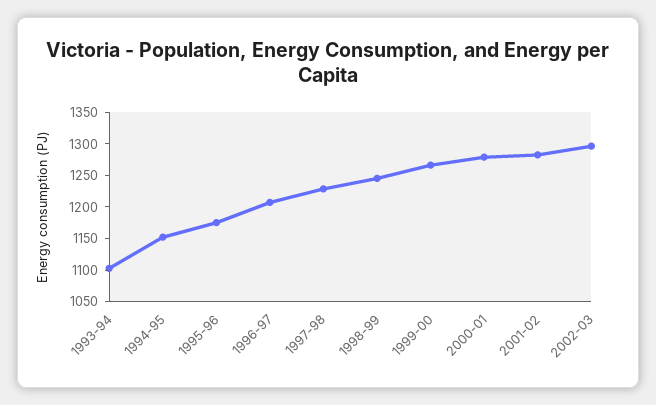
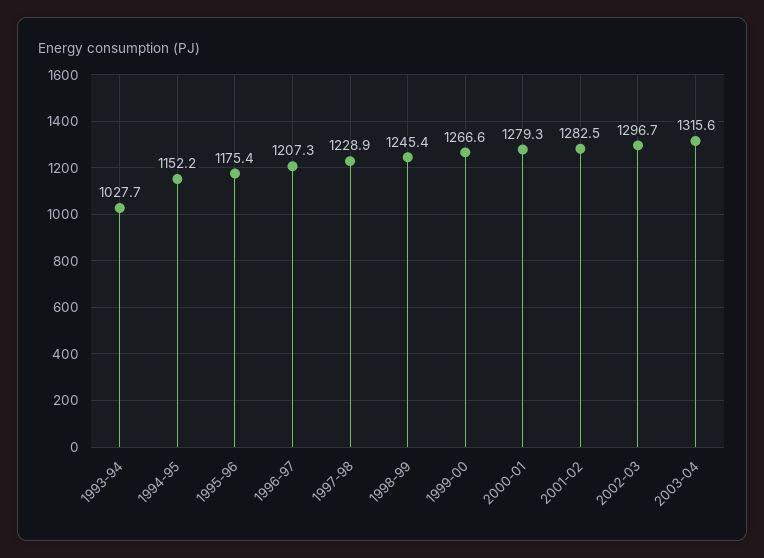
1993-94: 1100 -> 1027.7
2003-04: none -> 1315.6

